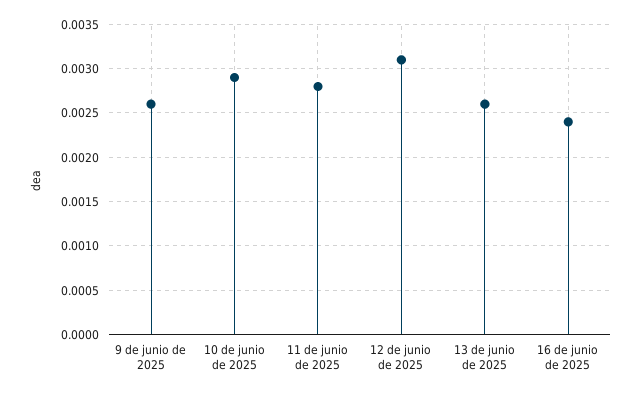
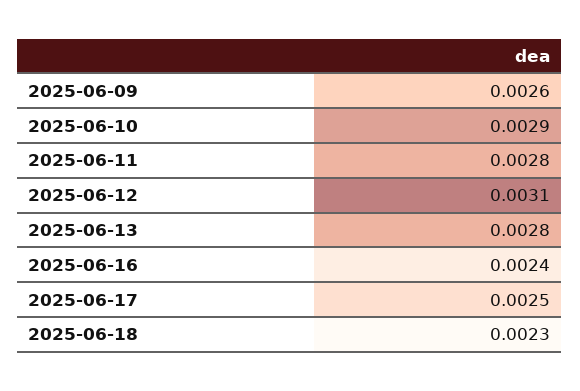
13 de junio de 2025: 0.0026 -> 0.0028
2025-06-17: none -> 0.0025
2025-06-18: none -> 0.0023

